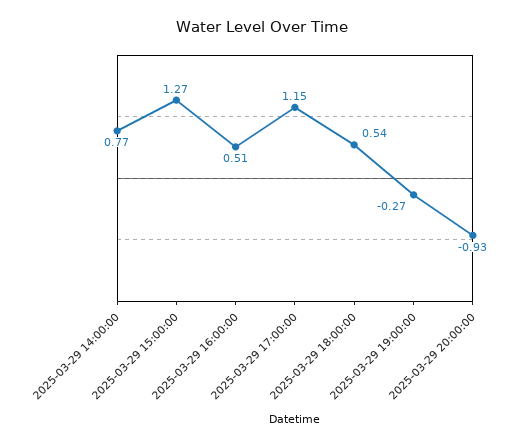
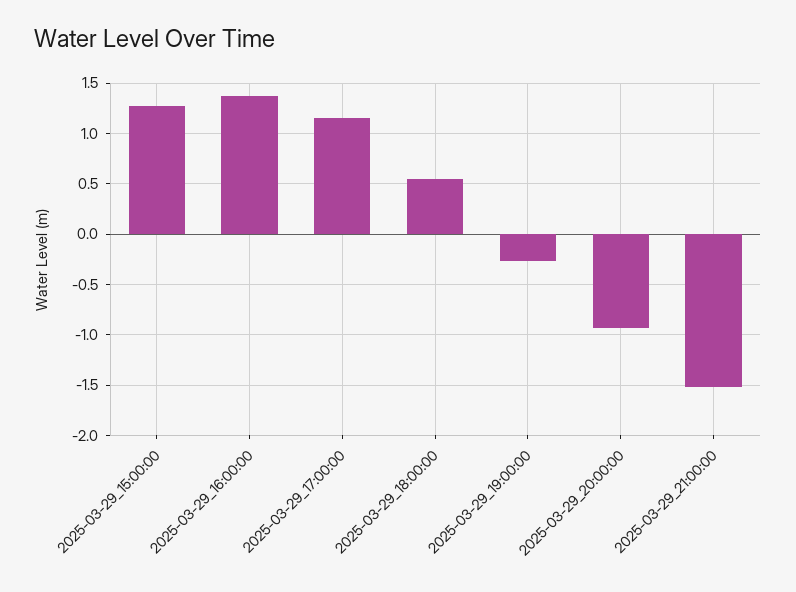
2025-03-29 14:00:00: 0.77 -> none
2025-03-29 16:00:00: 0.51 -> 1.4
2025-03-29_21:00:00: none -> -1.5

